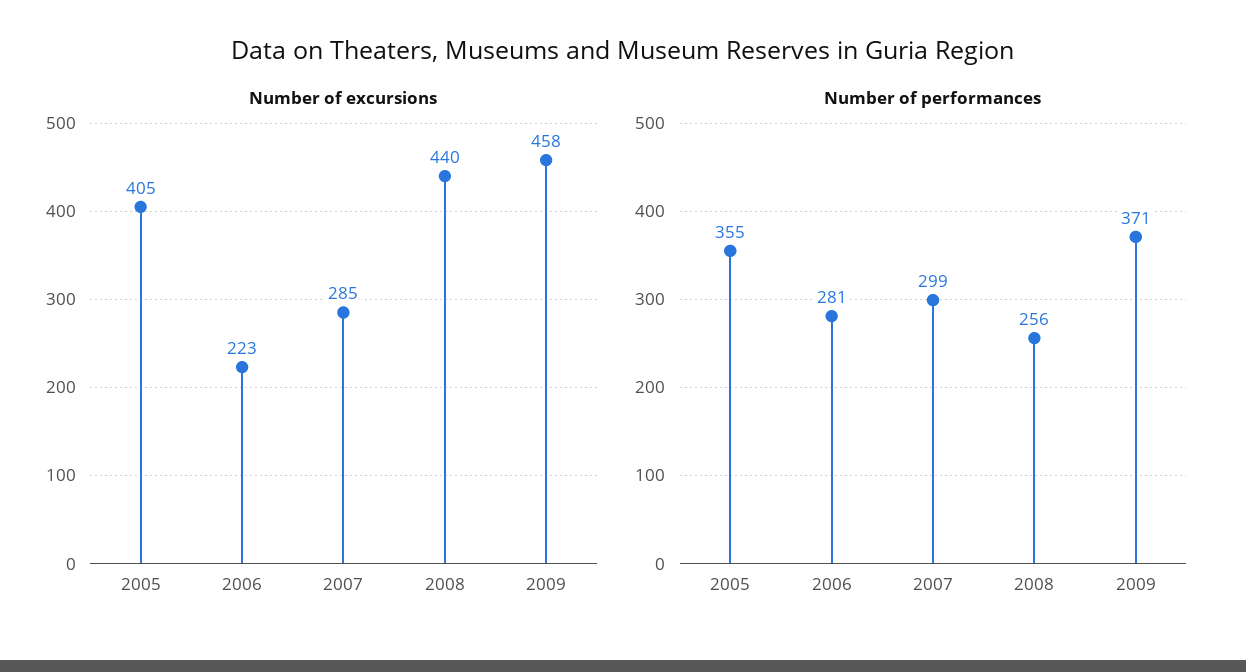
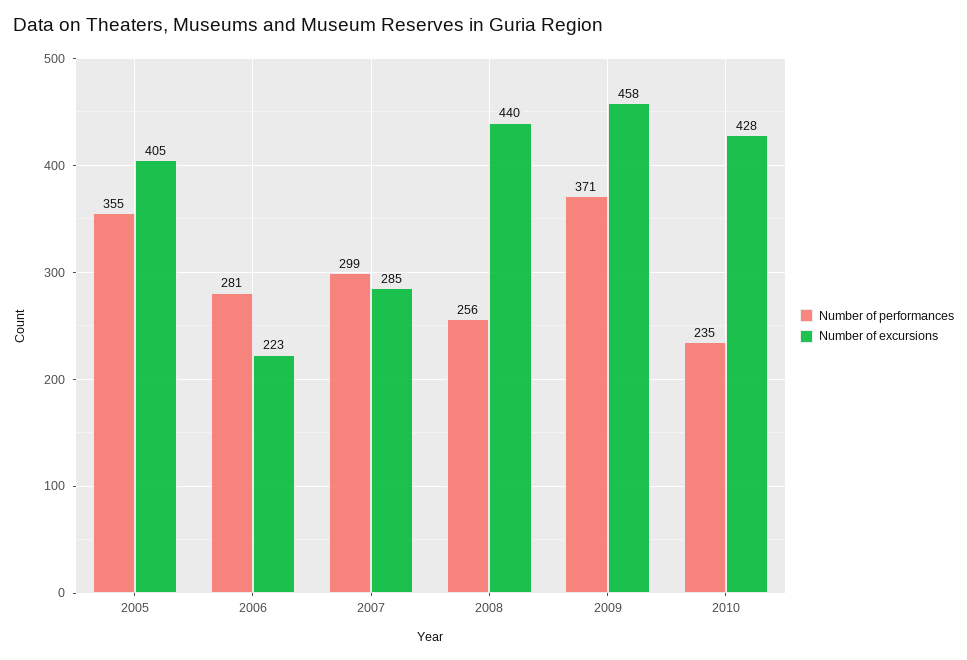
Number of performances, 2010: none -> 235
Number of excursions, 2010: none -> 428

